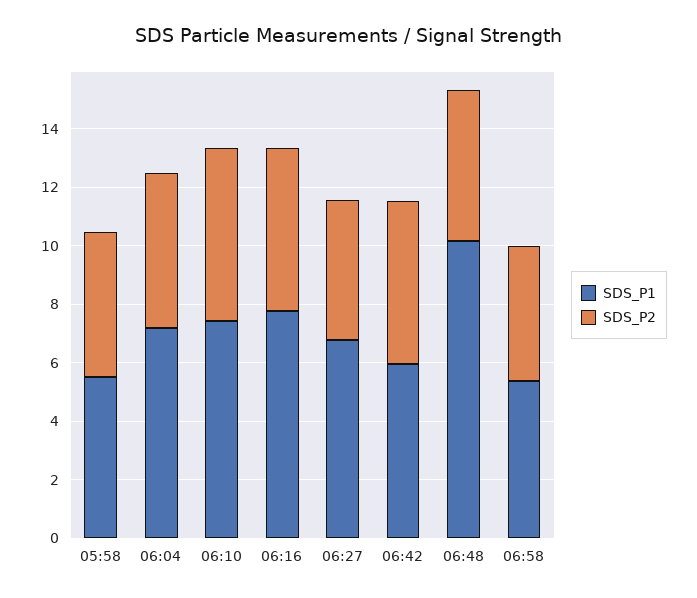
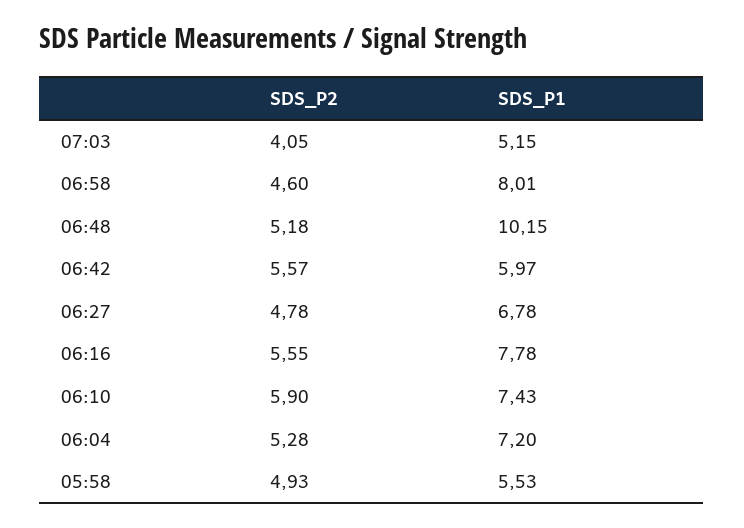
SDS_P1, 06:58: 5.5 -> 8.01
SDS_P2, 07:03: none -> 4.05
SDS_P1, 07:03: none -> 5.15

